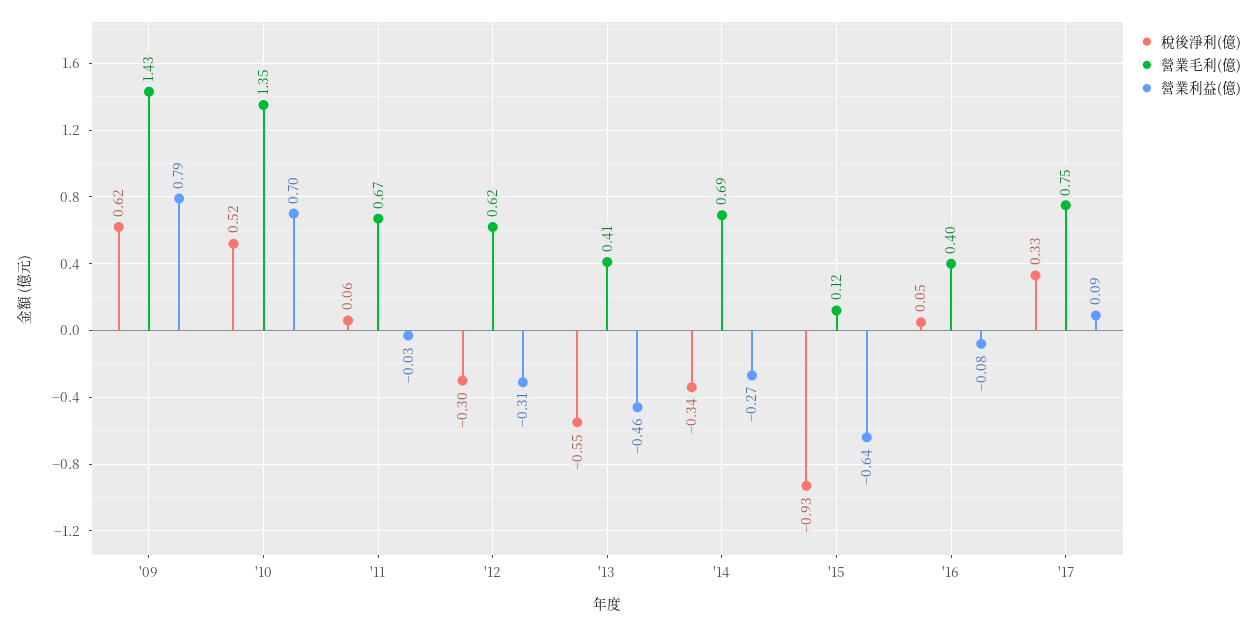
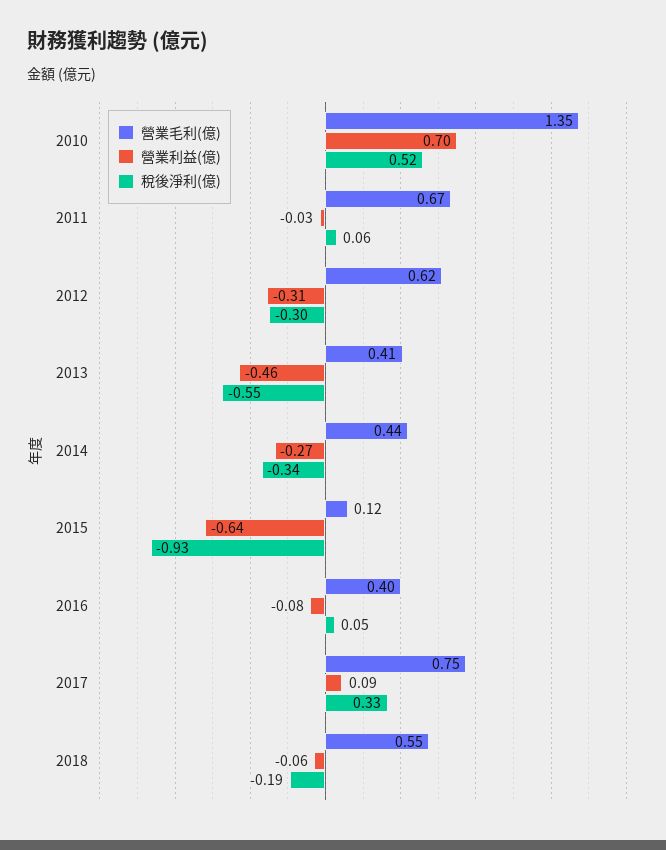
稅後淨利(億), '09: 0.62 -> none
營業毛利(億), '09: 1.43 -> none
營業利益(億), '09: 0.79 -> none
營業毛利(億), '14: 0.69 -> 0.44
營業毛利(億), 2018: none -> 0.55
營業利益(億), 2018: none -> -0.06
稅後淨利(億), 2018: none -> -0.19

